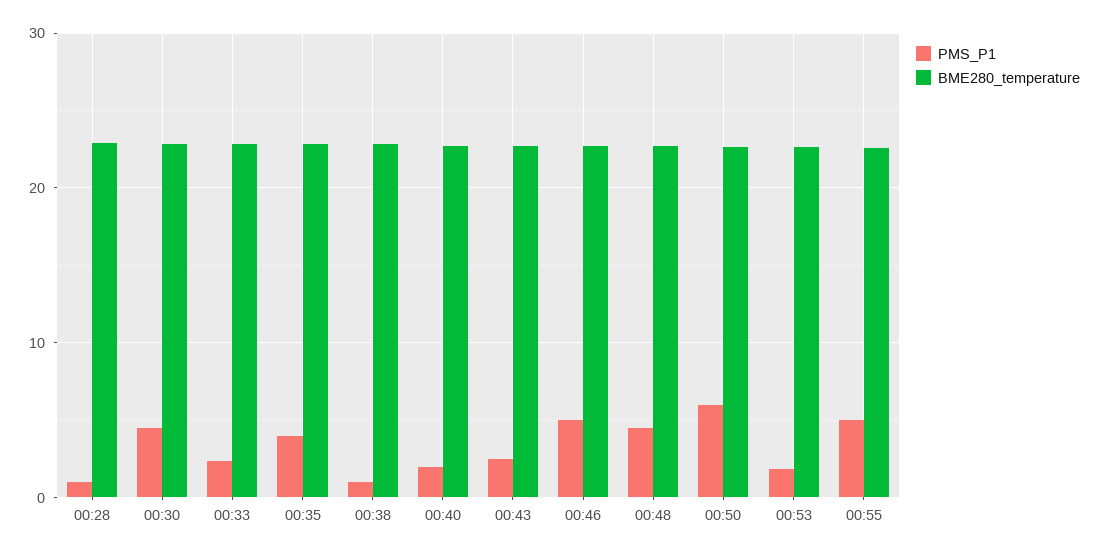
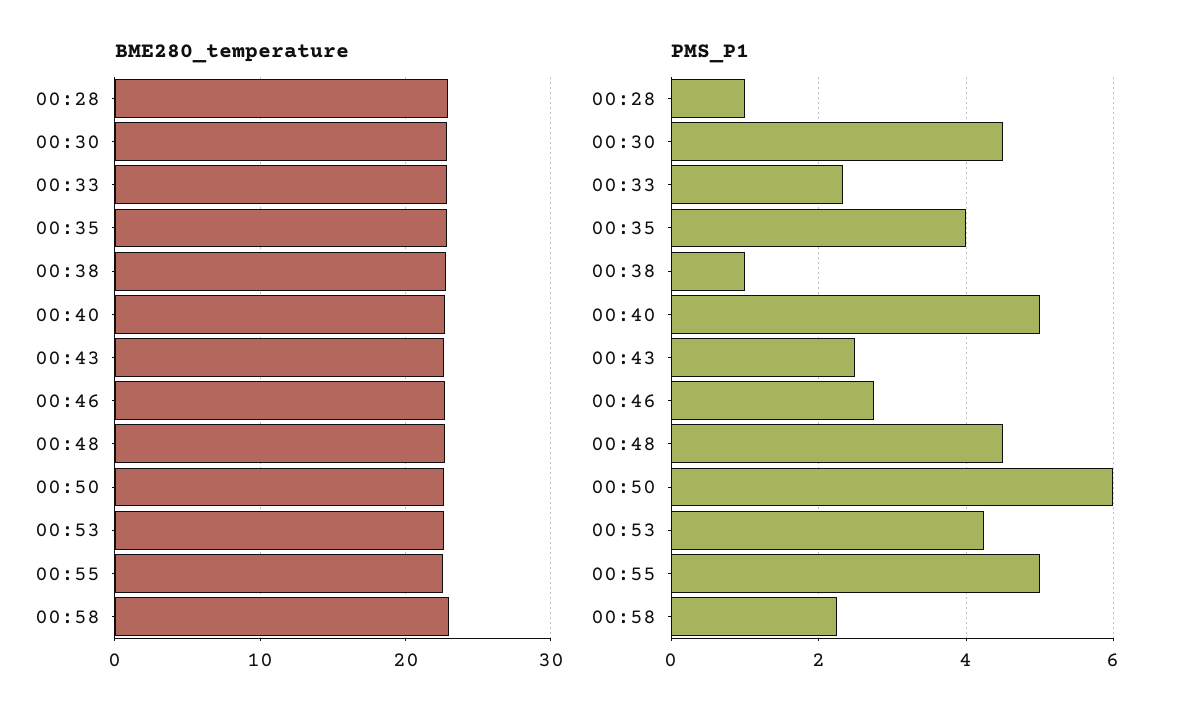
PMS_P1, 00:40: 2 -> 5
PMS_P1, 00:46: 5 -> 2.8
PMS_P1, 00:53: 2 -> 4.2
BME280_temperature, 00:58: none -> 23
PMS_P1, 00:58: none -> 2.2

